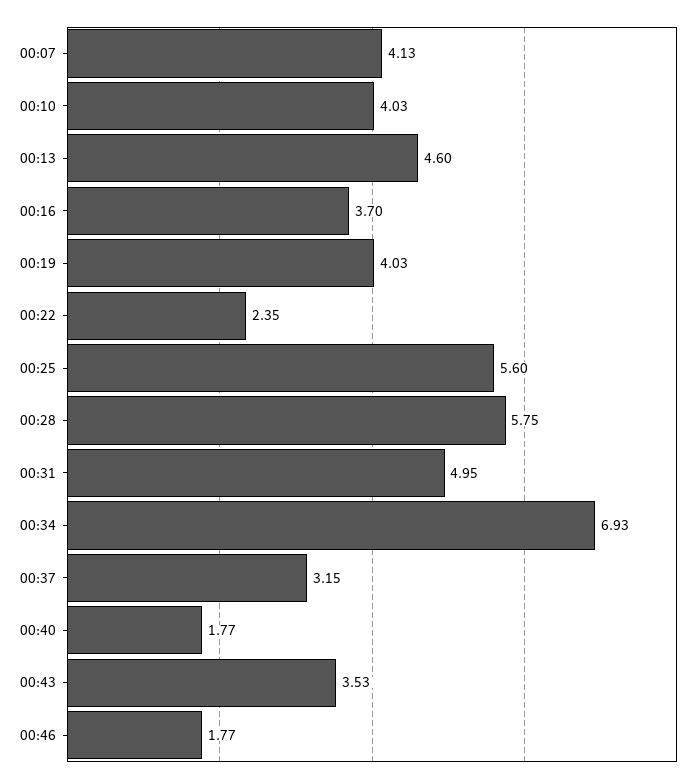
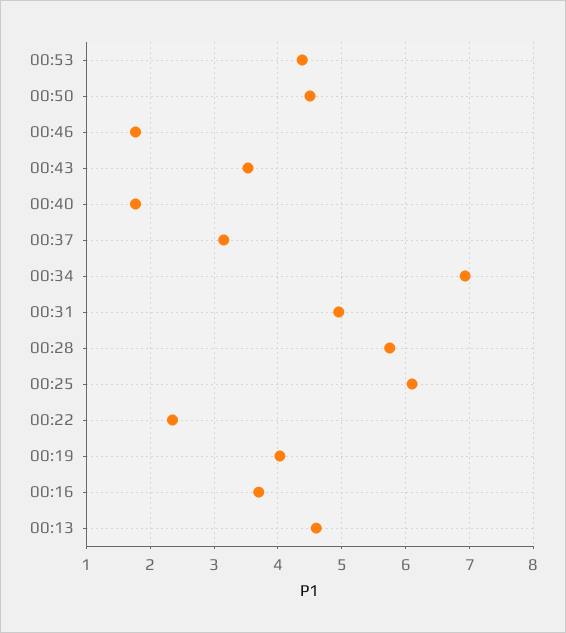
00:07: 4.13 -> none
00:10: 4.03 -> none
00:25: 5.6 -> 6.1
00:53: none -> 4.4
00:50: none -> 4.5

